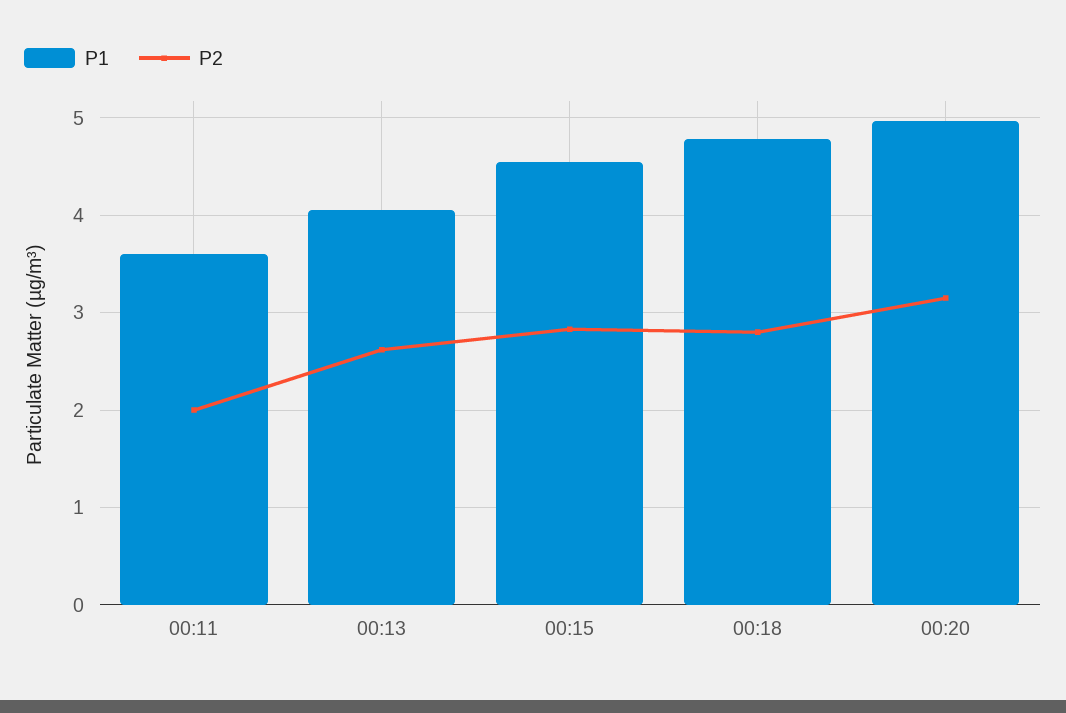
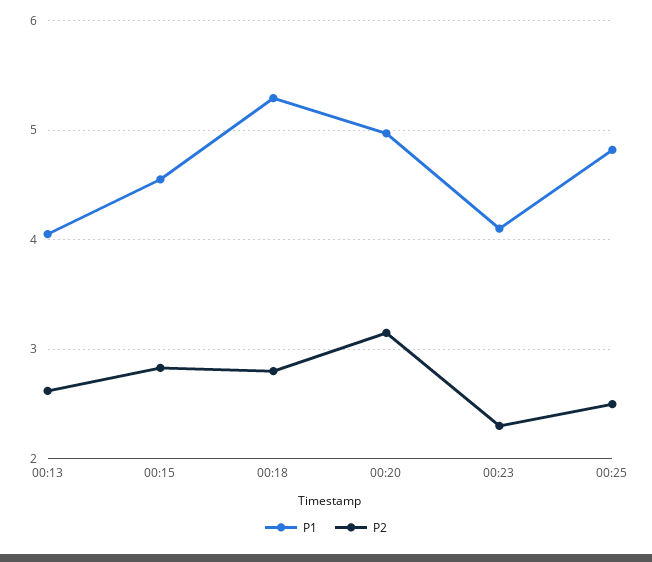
P1, 00:11: 3.6 -> none
P2, 00:11: 2 -> none
P1, 00:18: 4.8 -> 5.3
P1, 00:23: none -> 4.1
P2, 00:23: none -> 2.3
P1, 00:25: none -> 4.8
P2, 00:25: none -> 2.5

